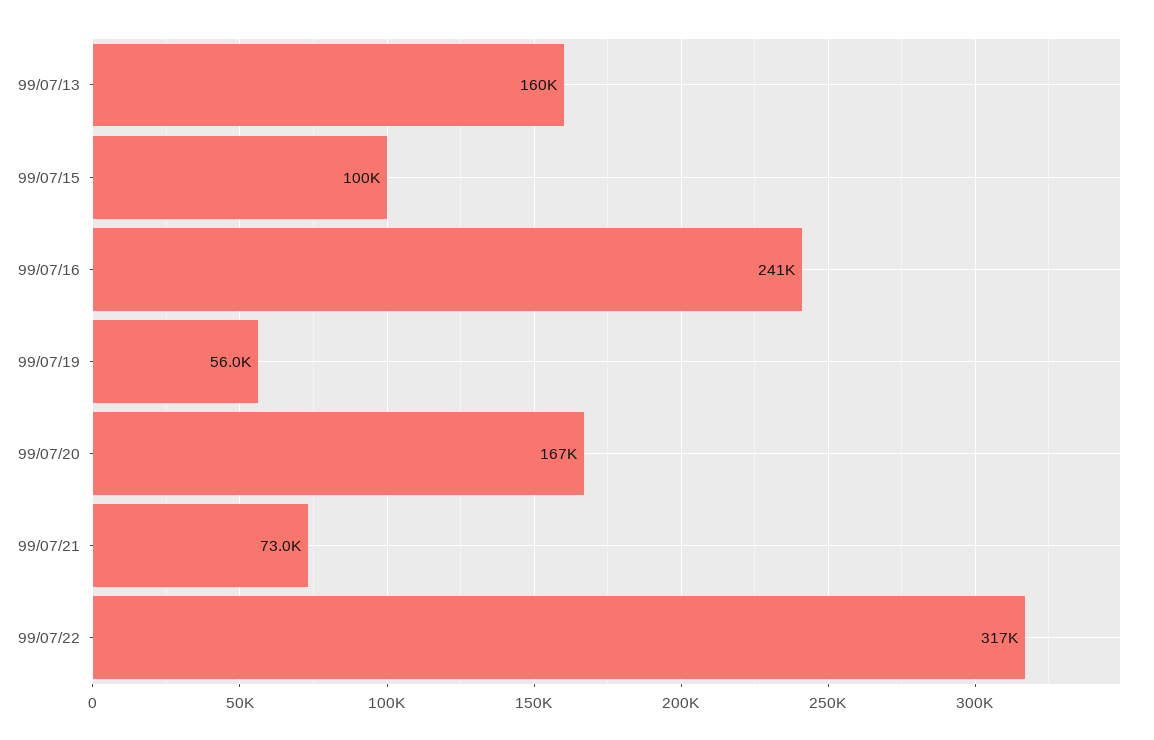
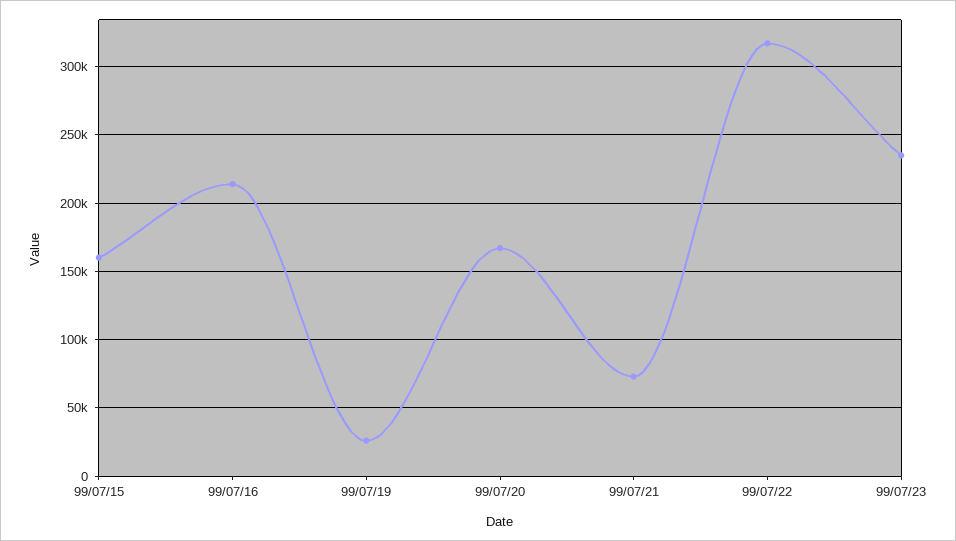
99/07/13: 160000 -> none
99/07/15: 100000 -> 160000
99/07/16: 241000 -> 215000
99/07/19: 56000 -> 25000
99/07/23: none -> 235000

